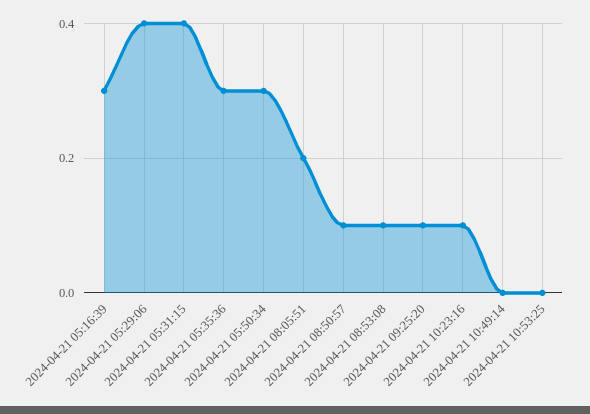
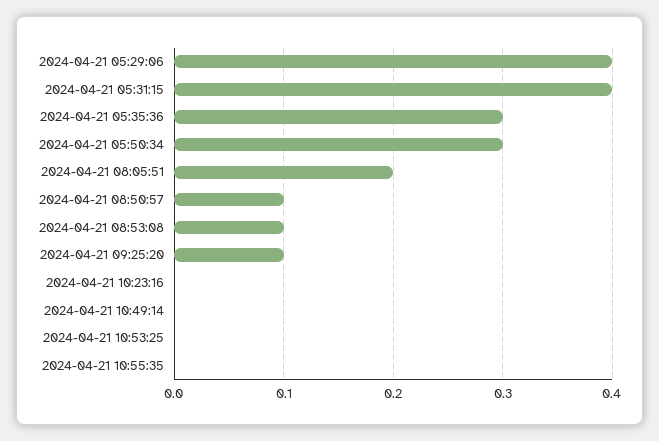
2024-04-21 05:16:39: 0.3 -> none
2024-04-21 10:23:16: 0.1 -> 0
2024-04-21 10:55:35: none -> 0

